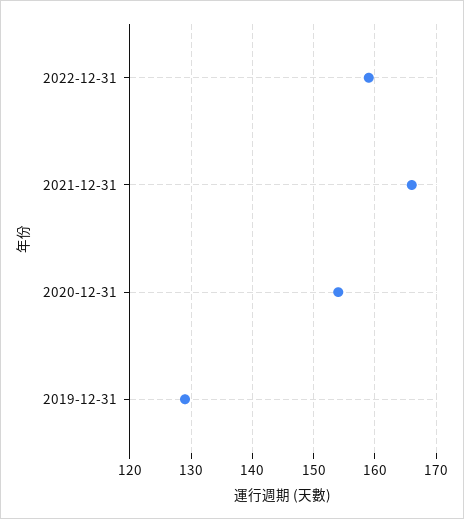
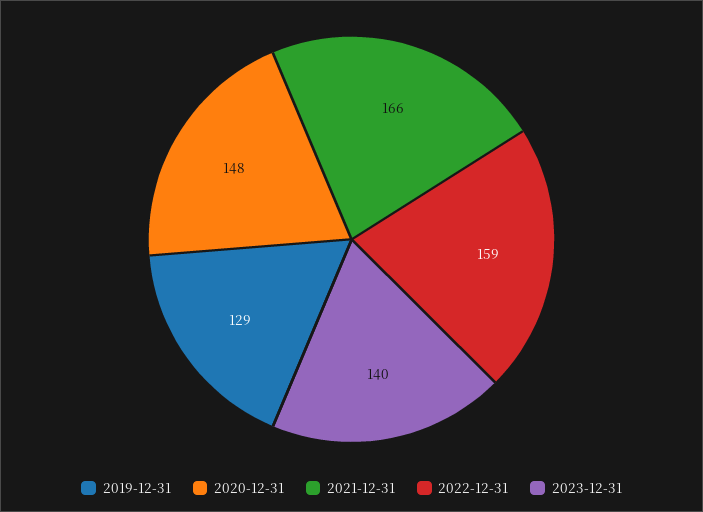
2020-12-31: 154 -> 148
2023-12-31: none -> 140

